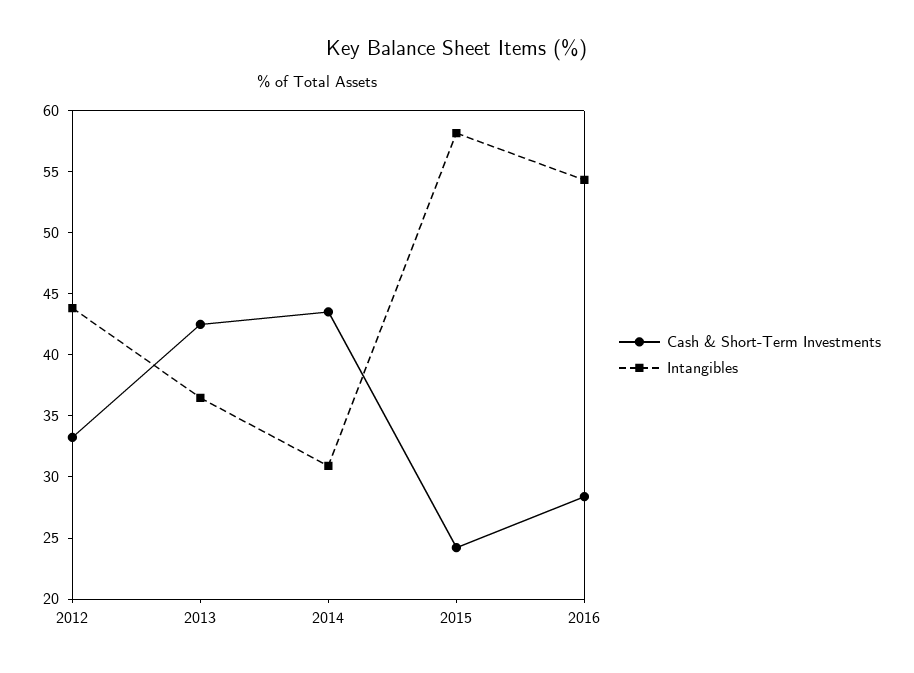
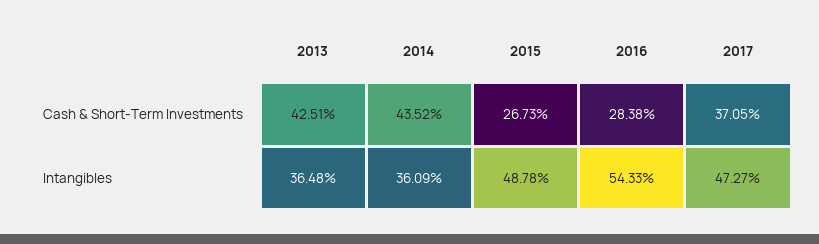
Cash & Short-Term Investments, 2012: 33 -> none
Intangibles, 2012: 44 -> none
Intangibles, 2014: 31 -> 36.09
Cash & Short-Term Investments, 2015: 24 -> 26.73
Intangibles, 2015: 58 -> 48.78
Cash & Short-Term Investments, 2017: none -> 37.05
Intangibles, 2017: none -> 47.27

